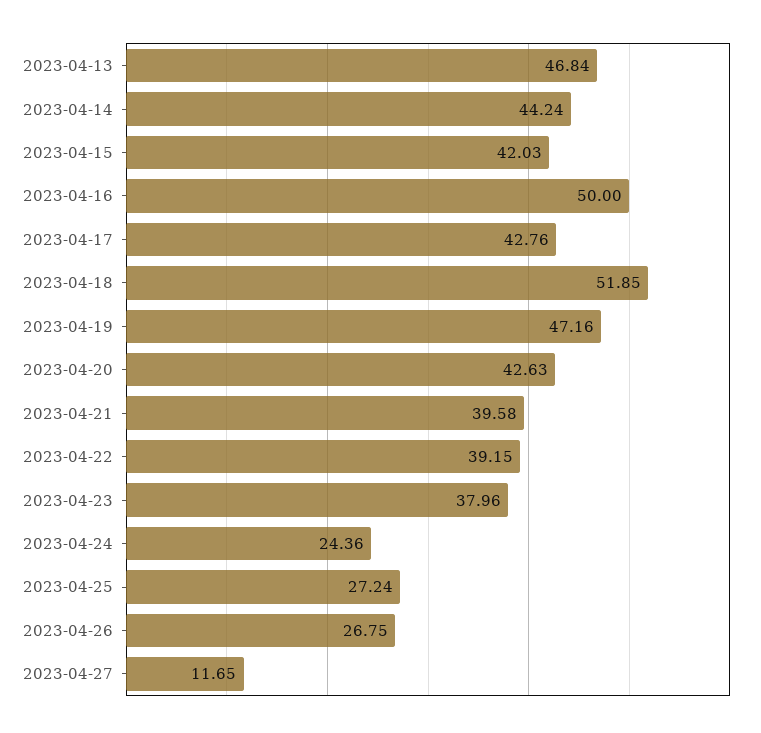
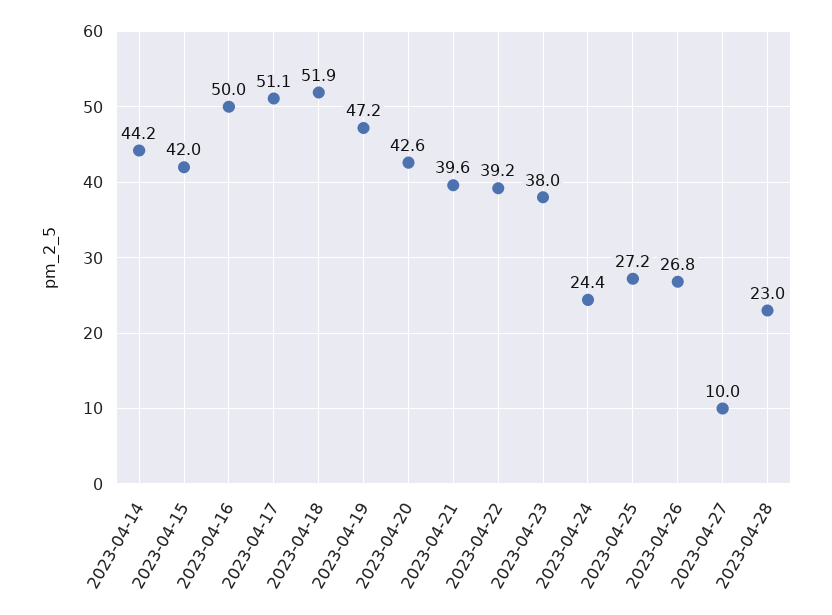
2023-04-13: 46.84 -> none
2023-04-17: 42.76 -> 51.1
2023-04-27: 11.65 -> 10
2023-04-28: none -> 23

